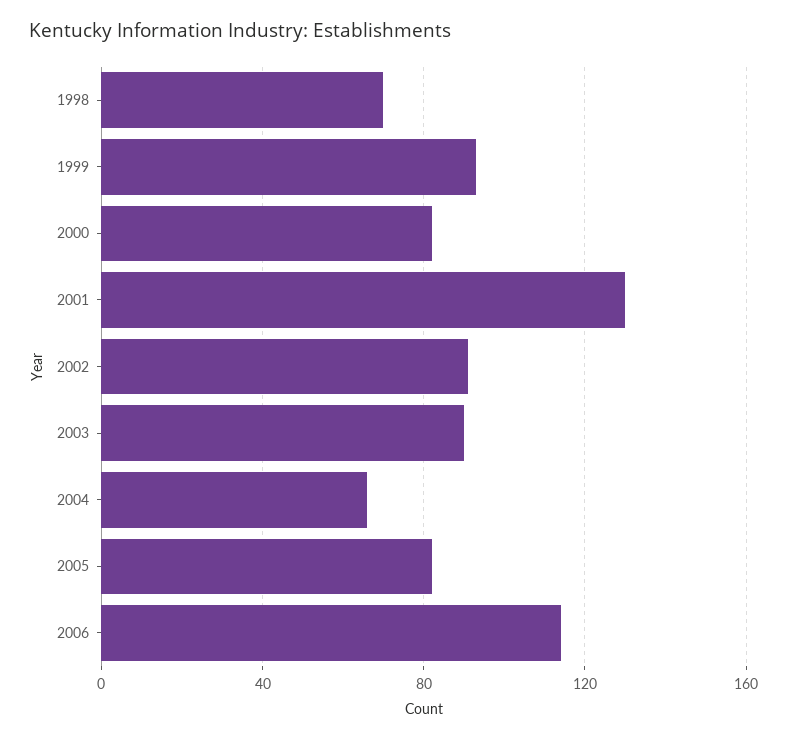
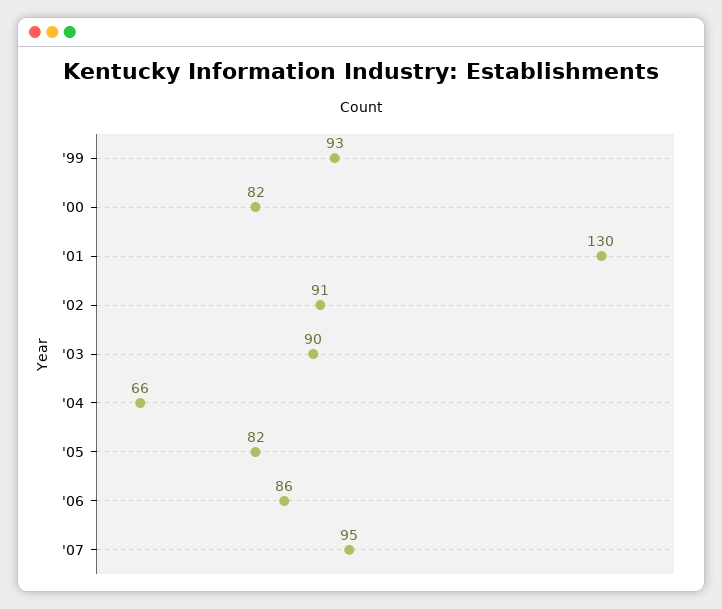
1998: 70 -> none
2006: 115 -> 86
'07: none -> 95

